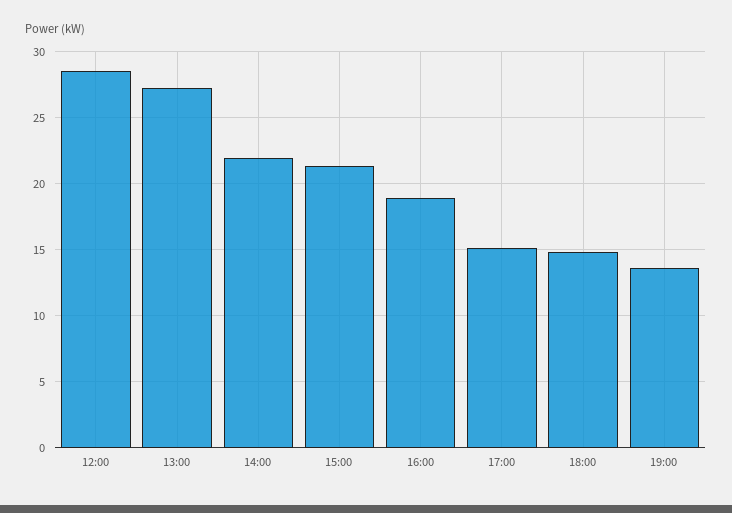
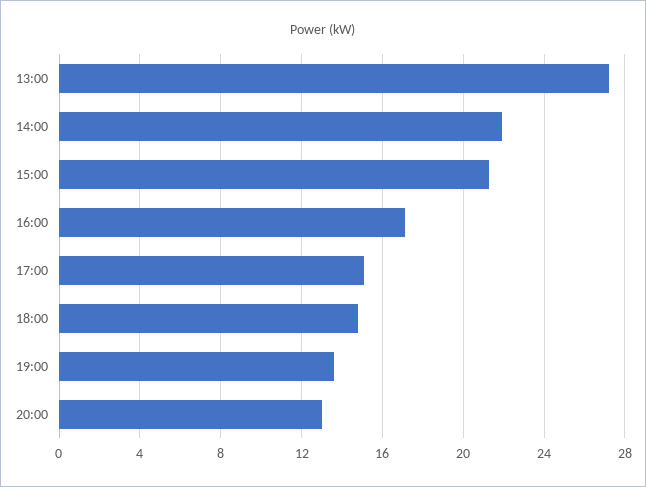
12:00: 28.5 -> none
16:00: 19 -> 17
20:00: none -> 13

